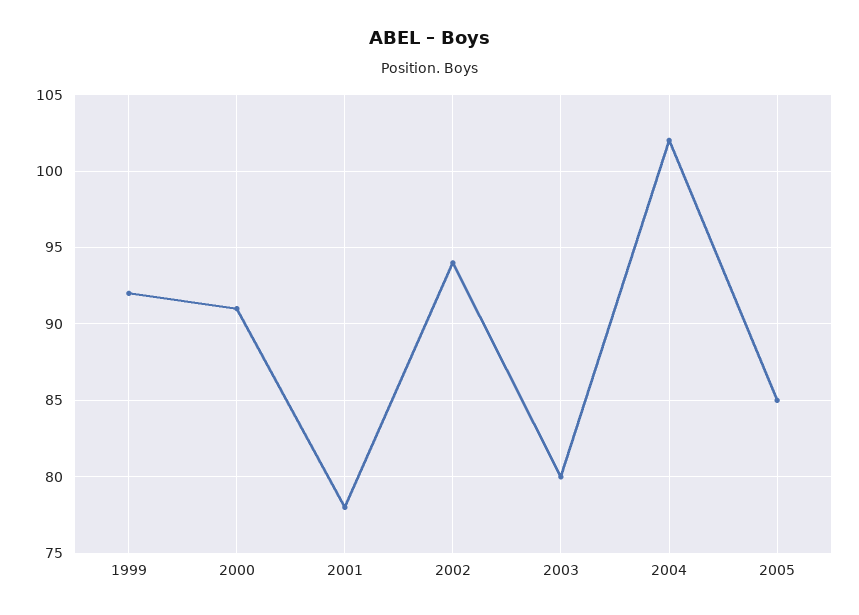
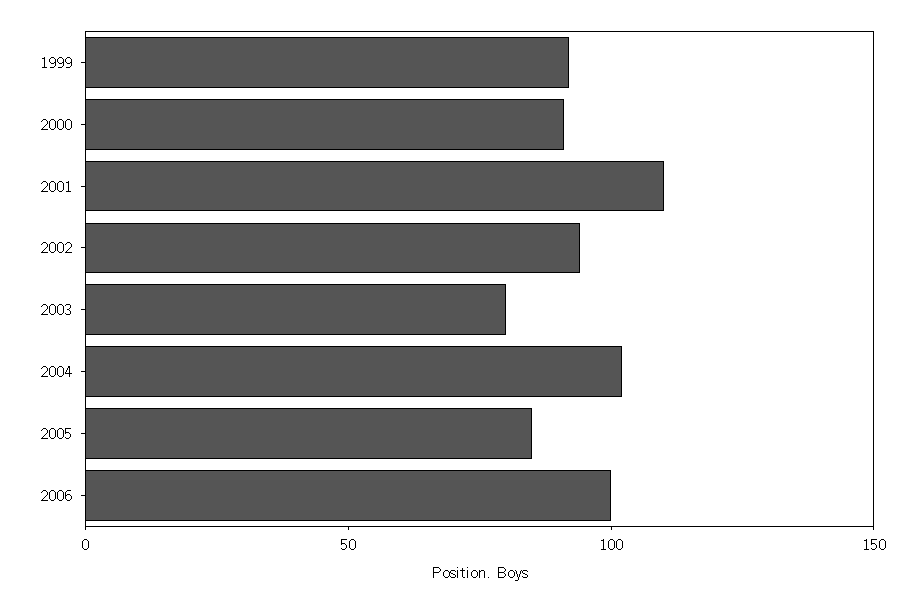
2001: 78 -> 110
2006: none -> 100

